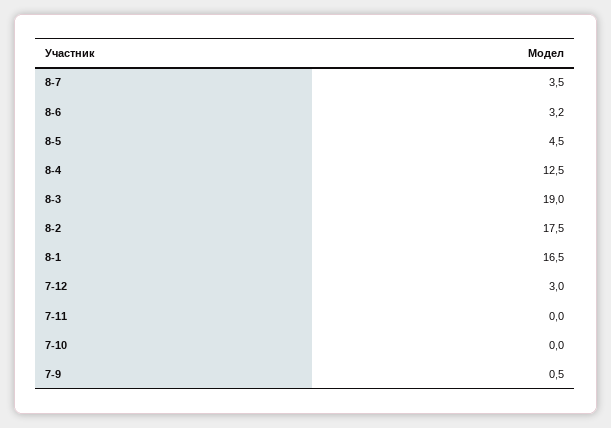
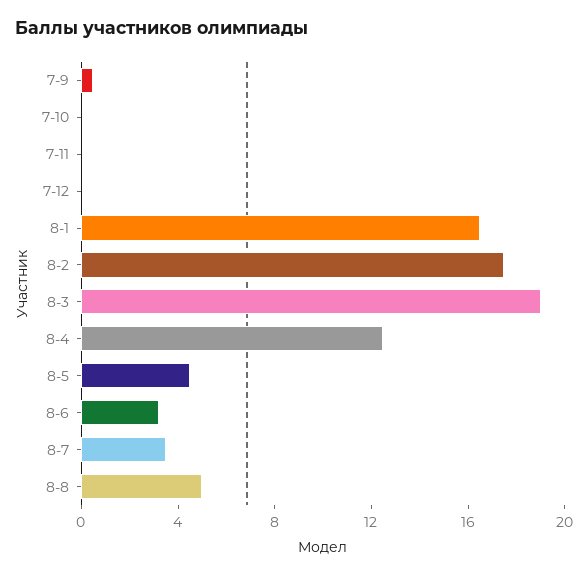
7-12: 3 -> 0
8-8: none -> 5

